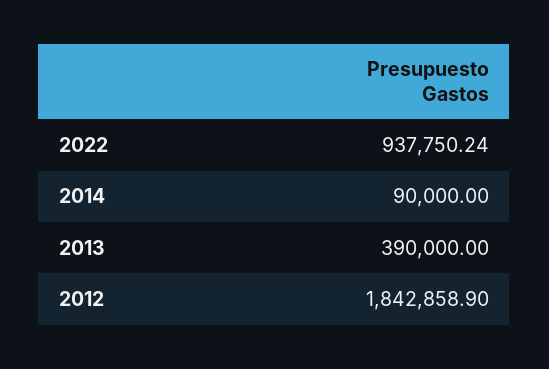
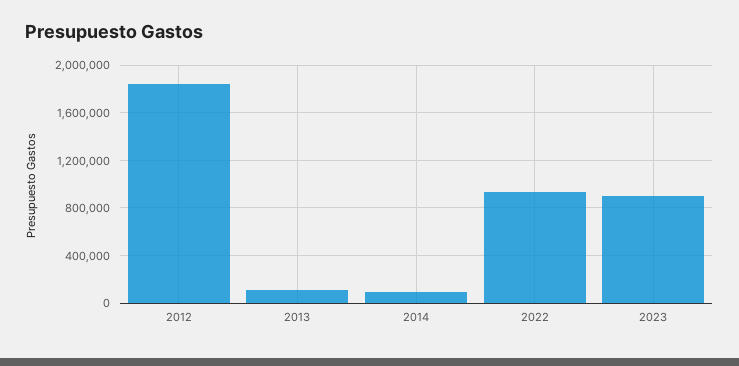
2013: 390000 -> 100000
2023: none -> 900000

